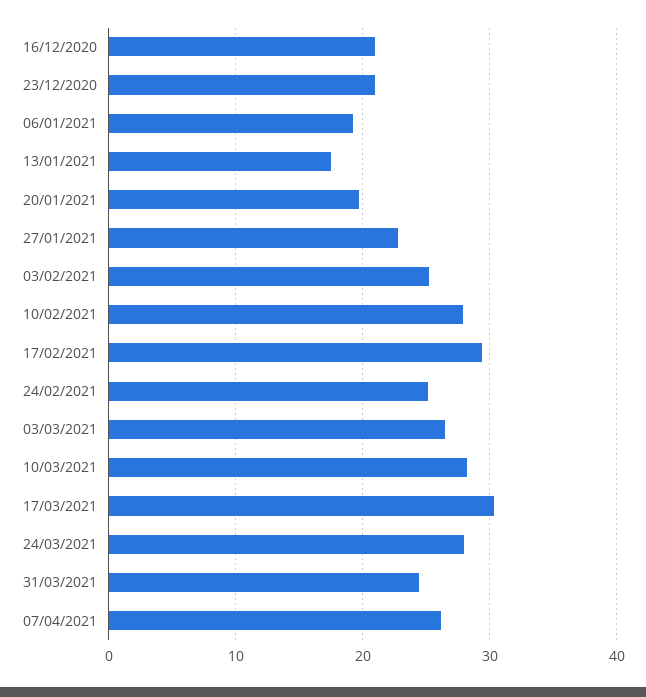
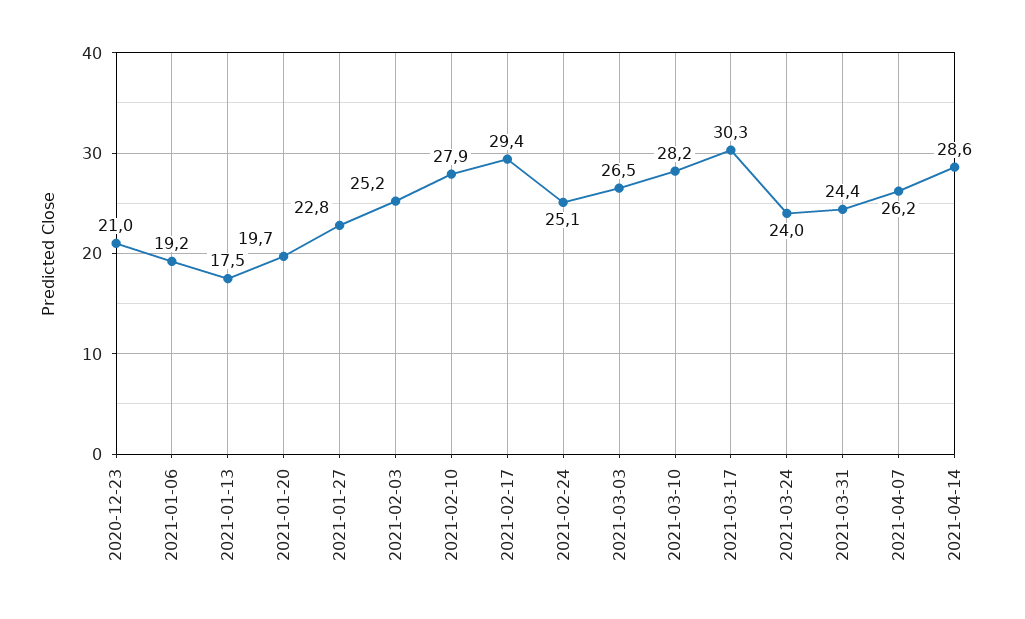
16/12/2020: 21 -> none
24/03/2021: 28 -> 24
2021-04-14: none -> 28.6

